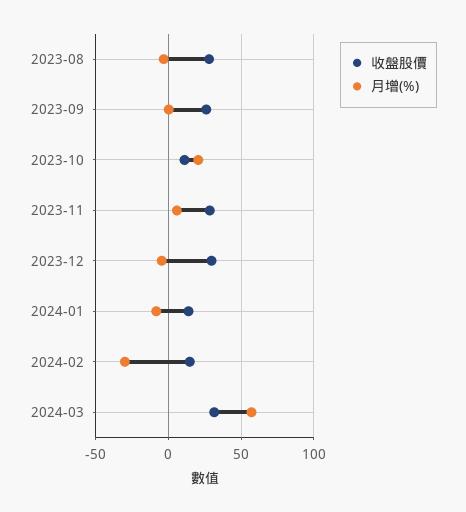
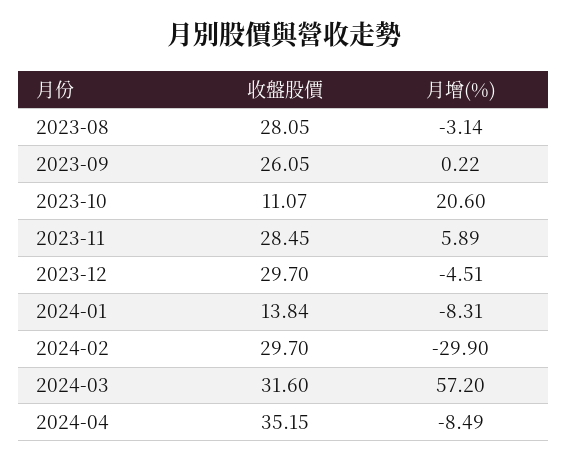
收盤股價, 2024-02: 15 -> 29.7
收盤股價, 2024-04: none -> 35.15
月增(%), 2024-04: none -> -8.49

